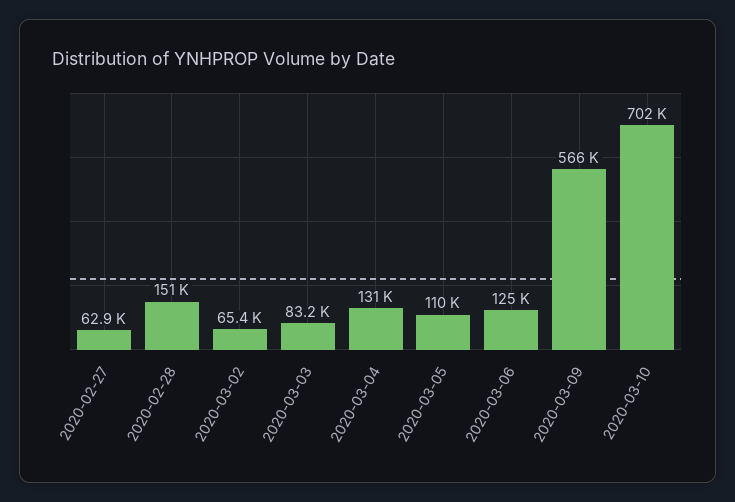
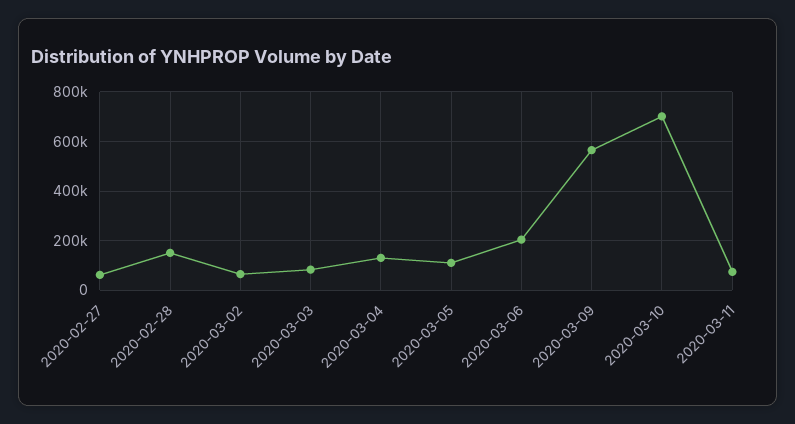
2020-03-06: 125000 -> 200000
2020-03-11: none -> 75000

